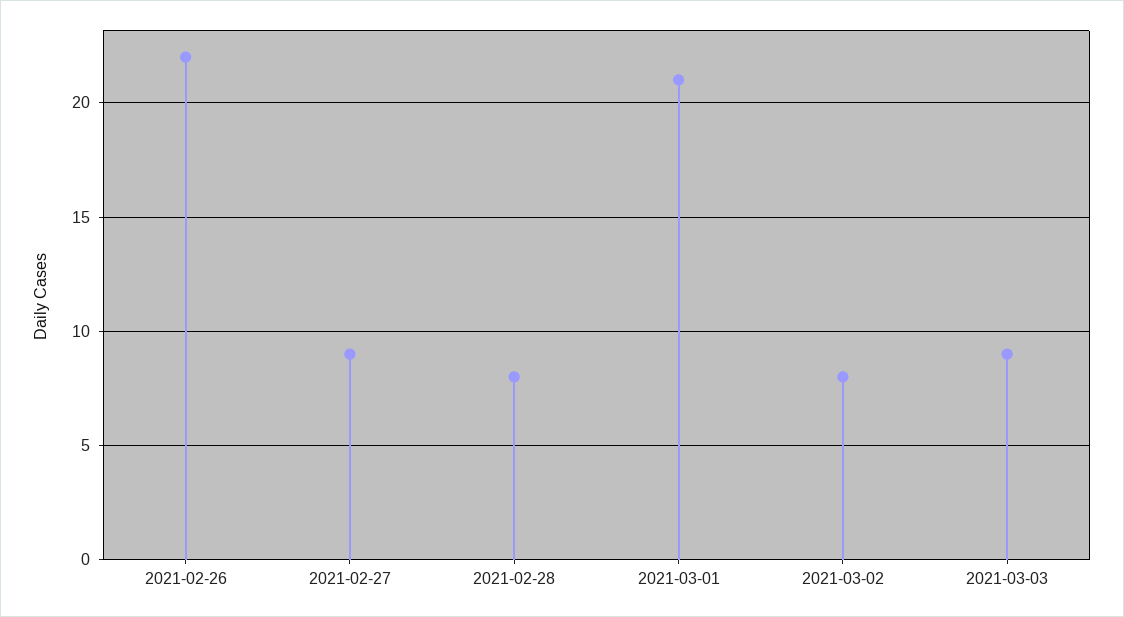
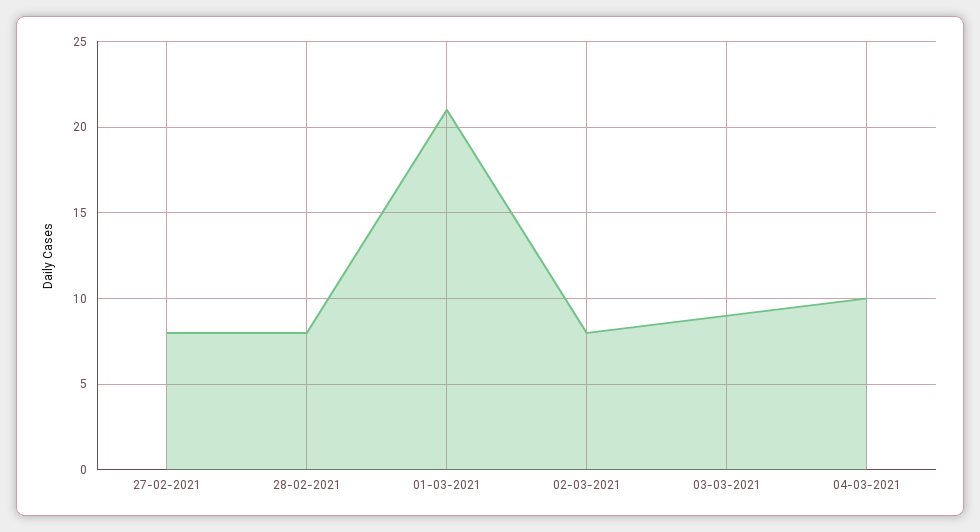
2021-02-26: 22 -> none
2021-02-27: 9 -> 8
04-03-2021: none -> 10

